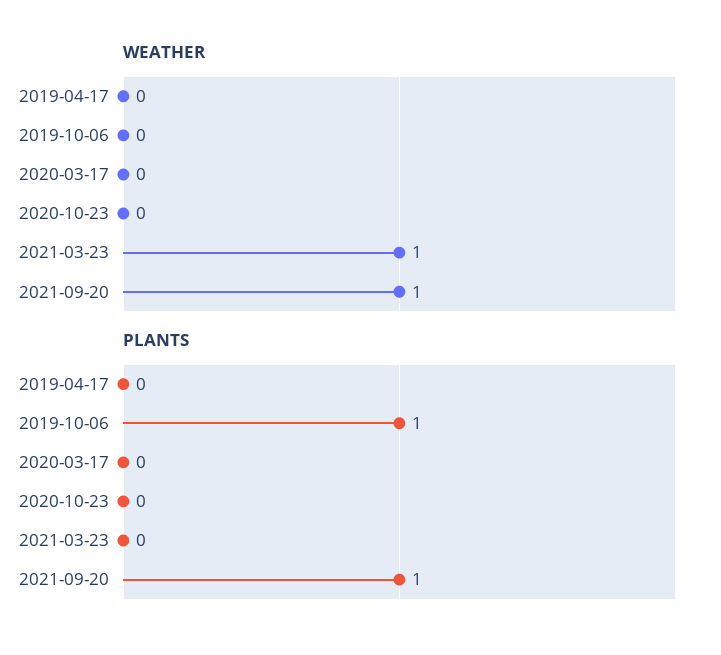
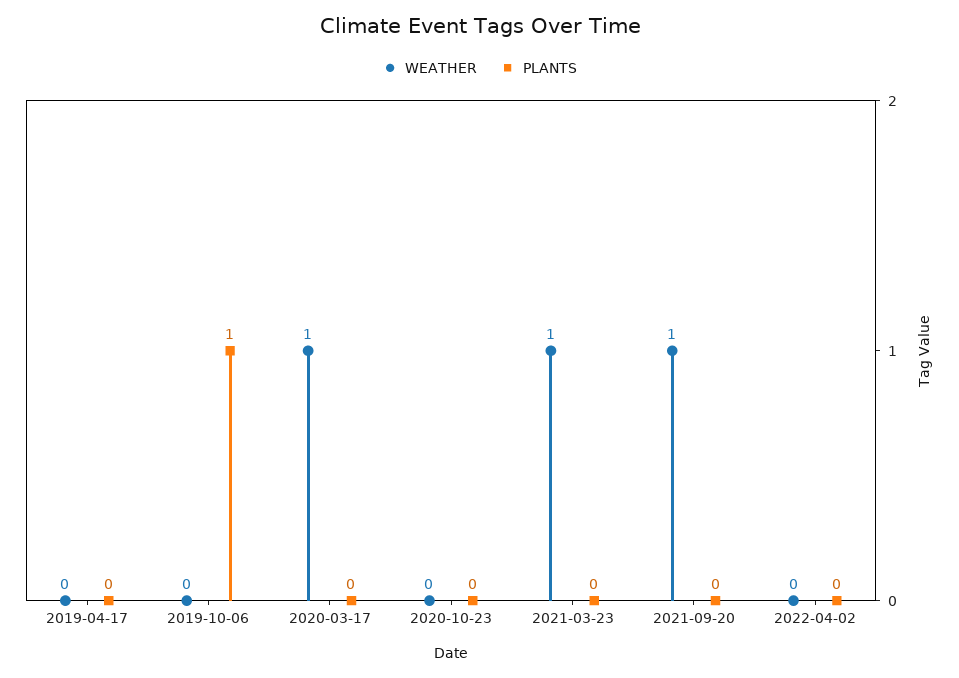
WEATHER, 2020-03-17: 0 -> 1
PLANTS, 2021-09-20: 1 -> 0
WEATHER, 2022-04-02: none -> 0
PLANTS, 2022-04-02: none -> 0

